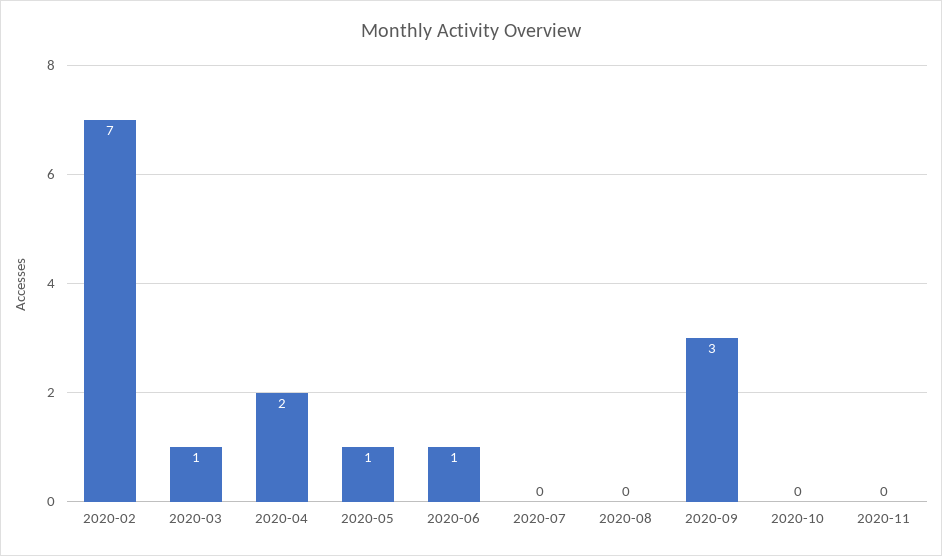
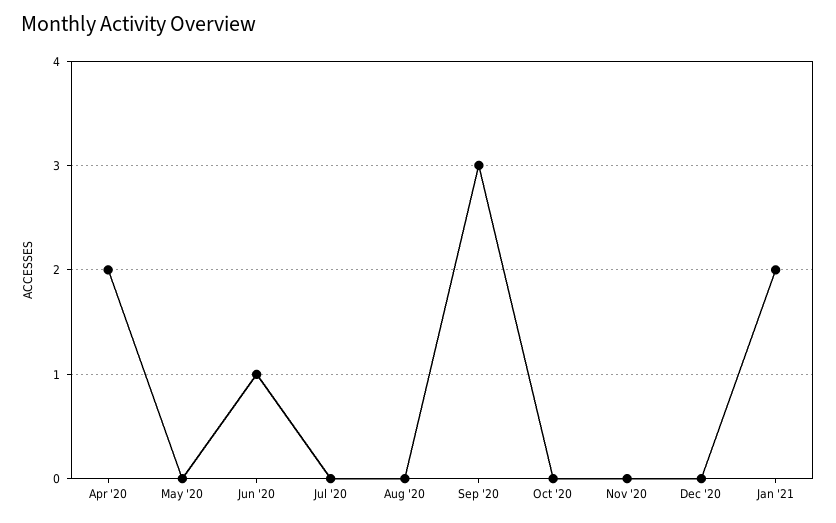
2020-02: 7 -> none
2020-03: 1 -> none
2020-05: 1 -> 0
Dec '20: none -> 0
Jan '21: none -> 2

